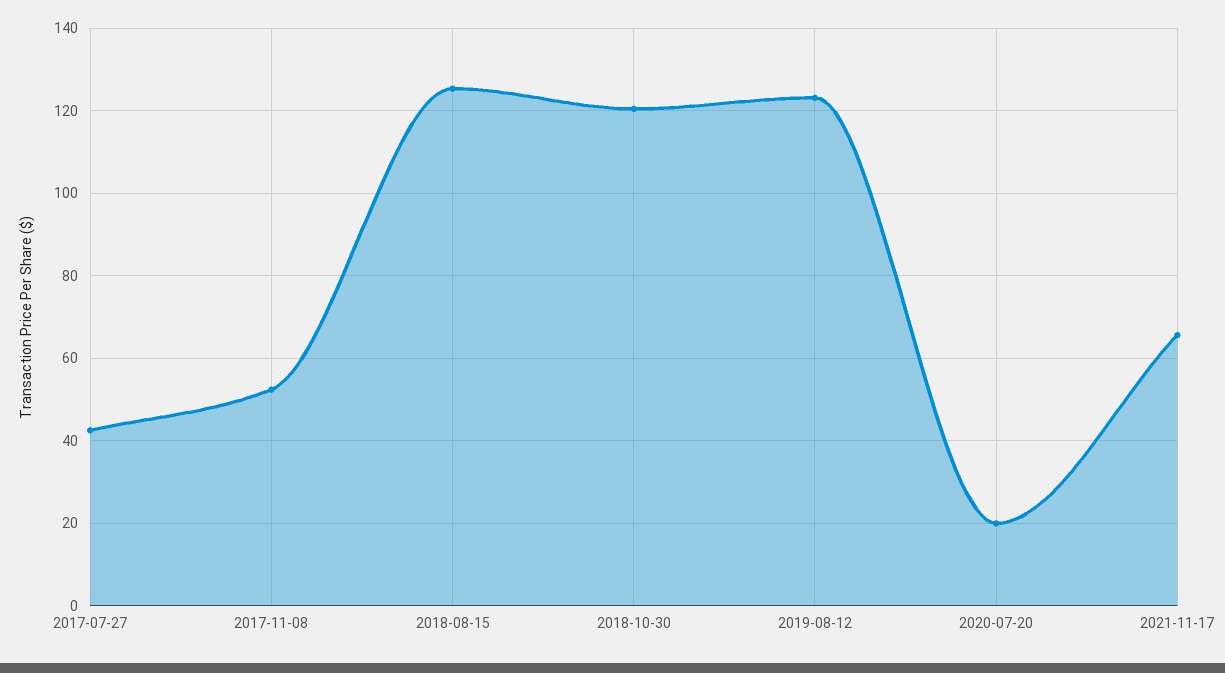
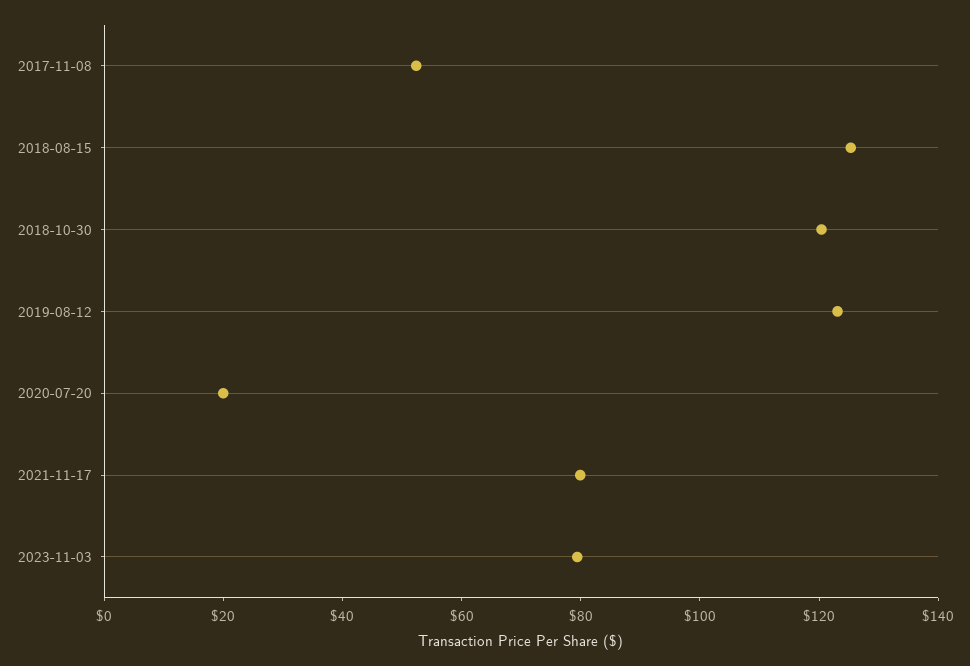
2017-07-27: 42 -> none
2021-11-17: 66 -> 80
2023-11-03: none -> 80

